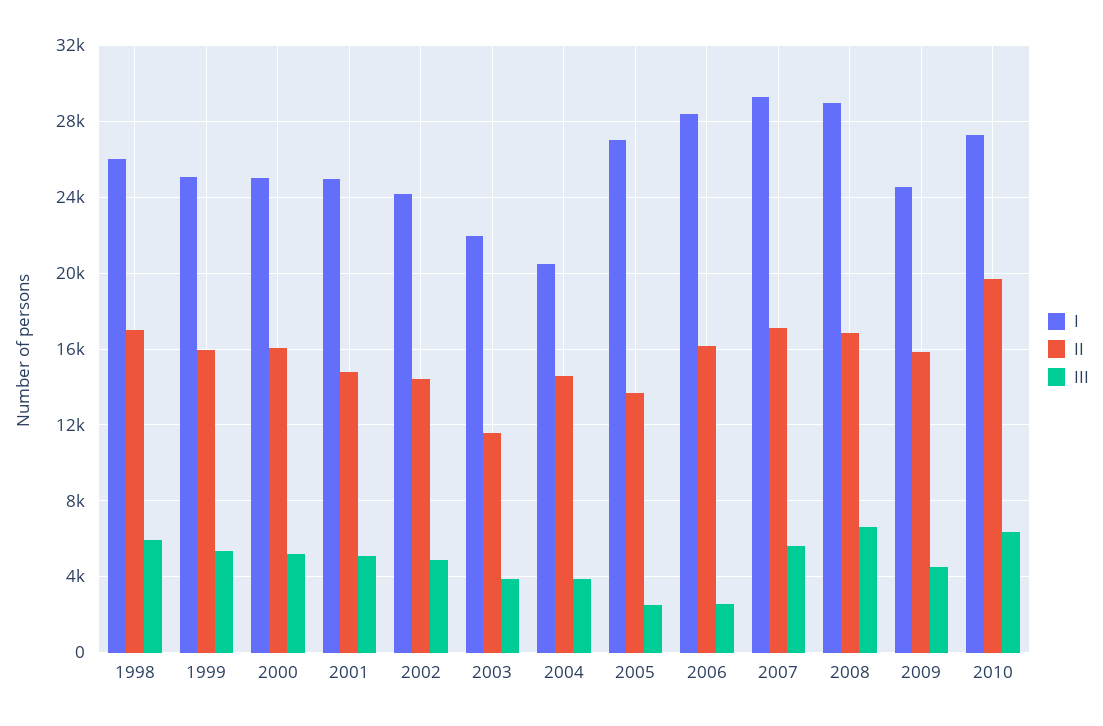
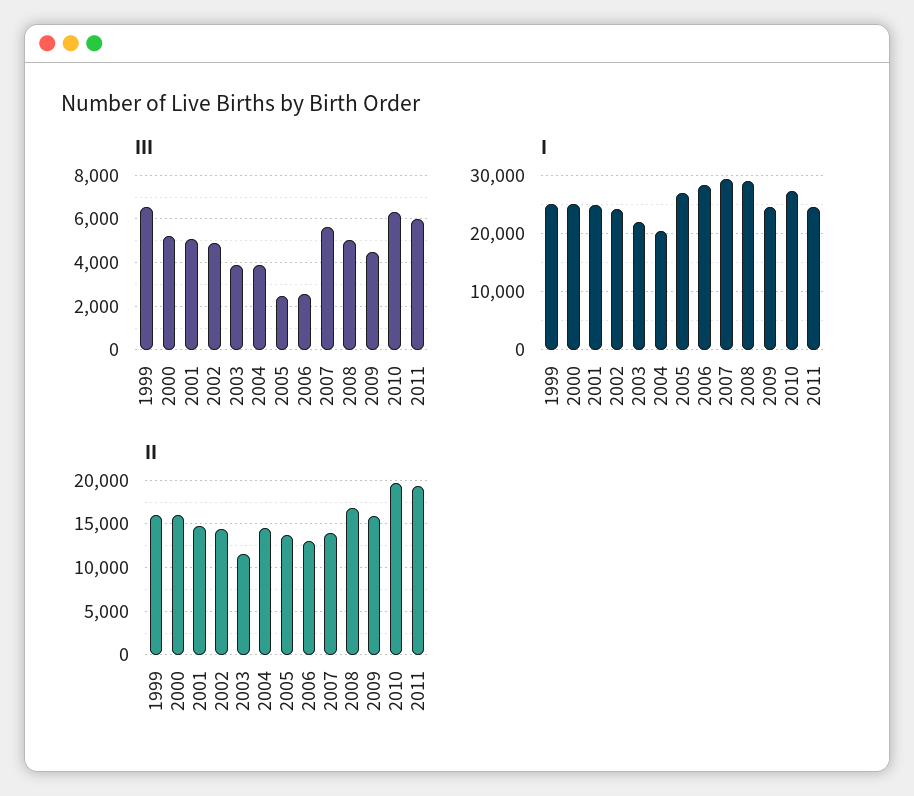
I, 1998: 26000 -> none
II, 1998: 17000 -> none
III, 1998: 6000 -> none
III, 1999: 5500 -> 6500
II, 2006: 16000 -> 13000
II, 2007: 17000 -> 14000
III, 2008: 6500 -> 5000
III, 2011: none -> 6000
I, 2011: none -> 24000
II, 2011: none -> 19000

